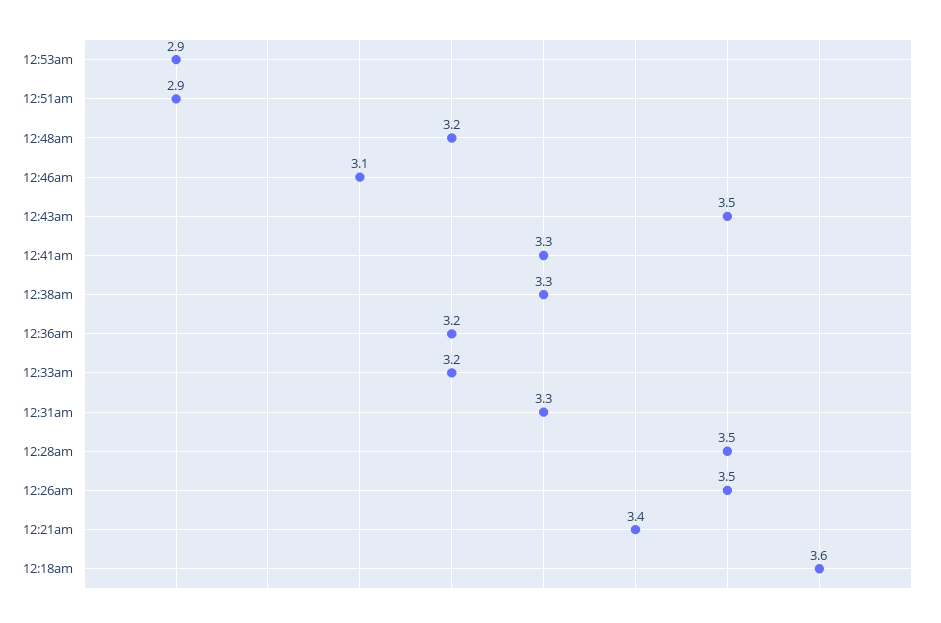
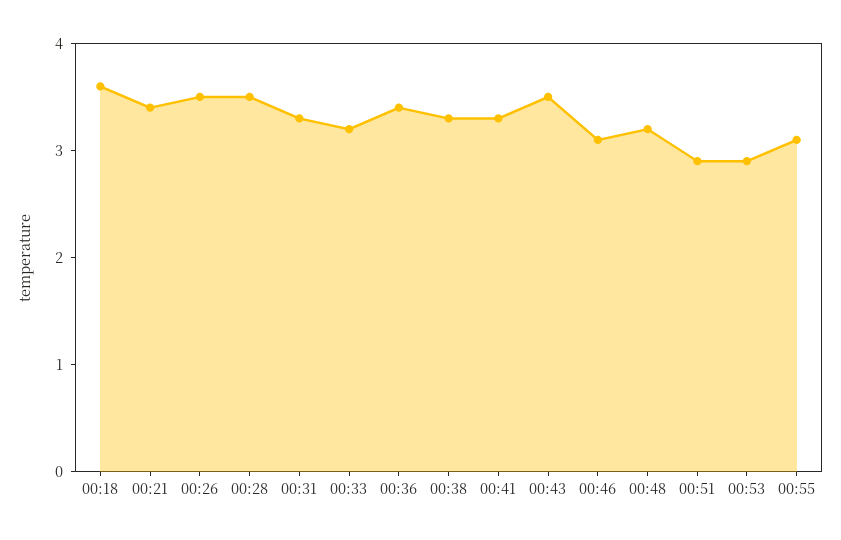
12:36am: 3.2 -> 3.4
00:55: none -> 3.1

